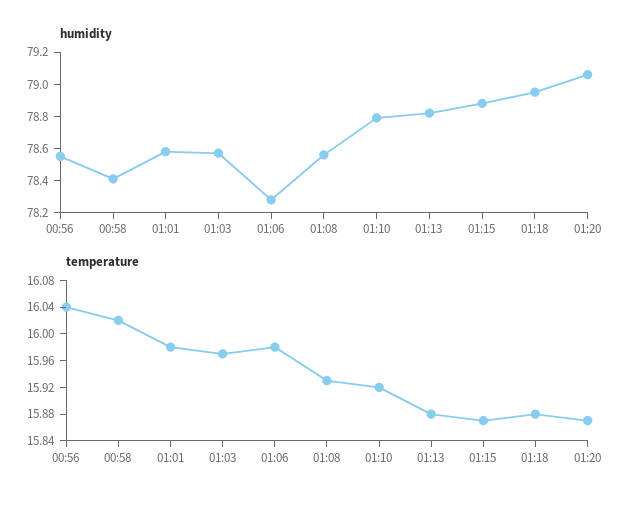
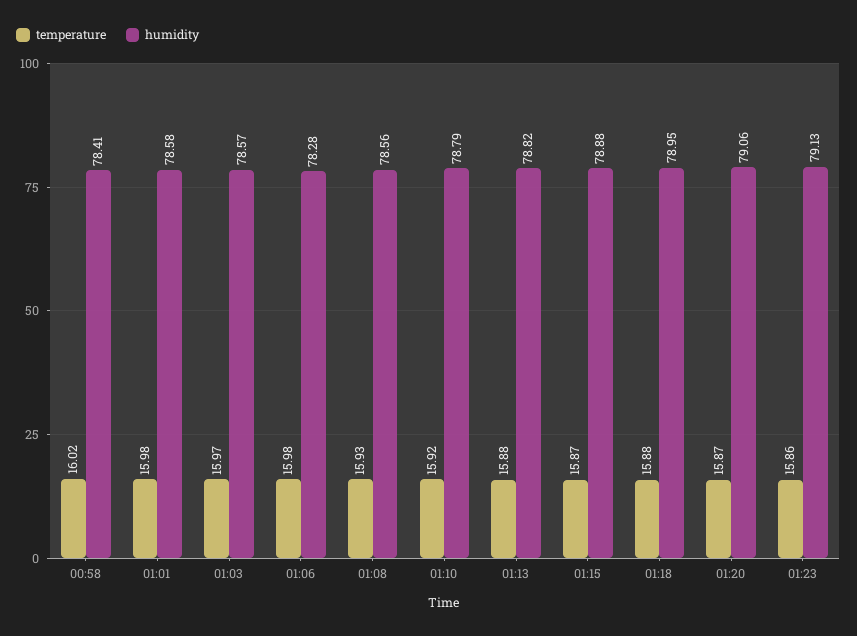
humidity, 00:56: 78.55 -> none
temperature, 00:56: 16.04 -> none
temperature, 01:23: none -> 15.86
humidity, 01:23: none -> 79.13

